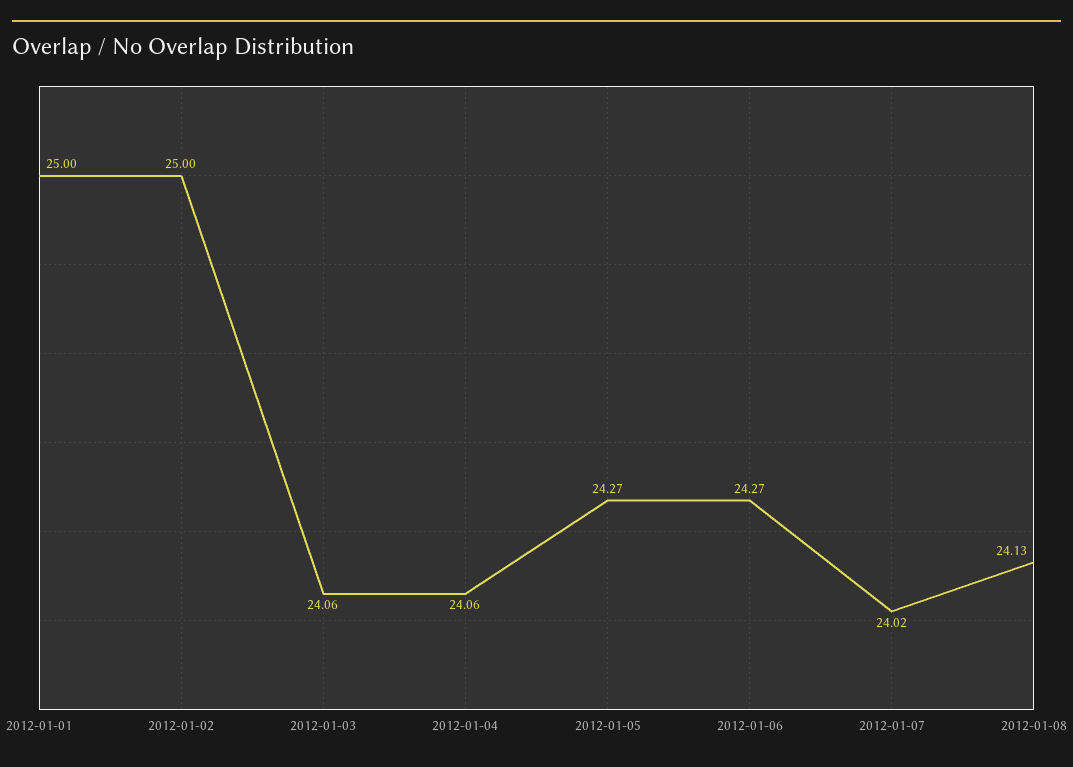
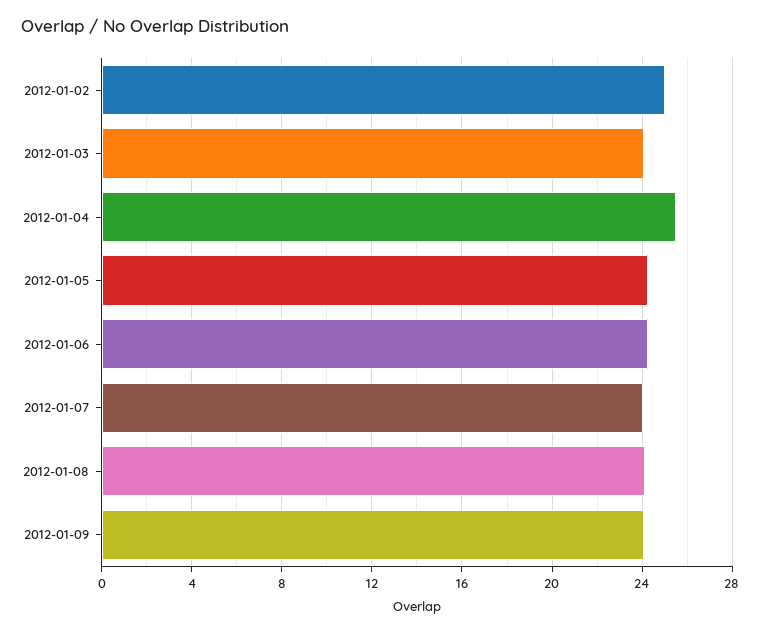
2012-01-01: 25 -> none
2012-01-04: 24.06 -> 25.5
2012-01-09: none -> 24

